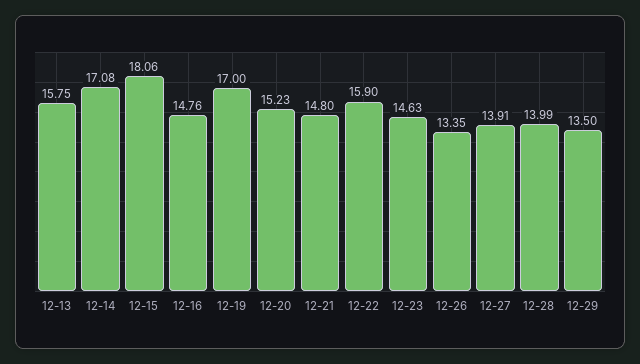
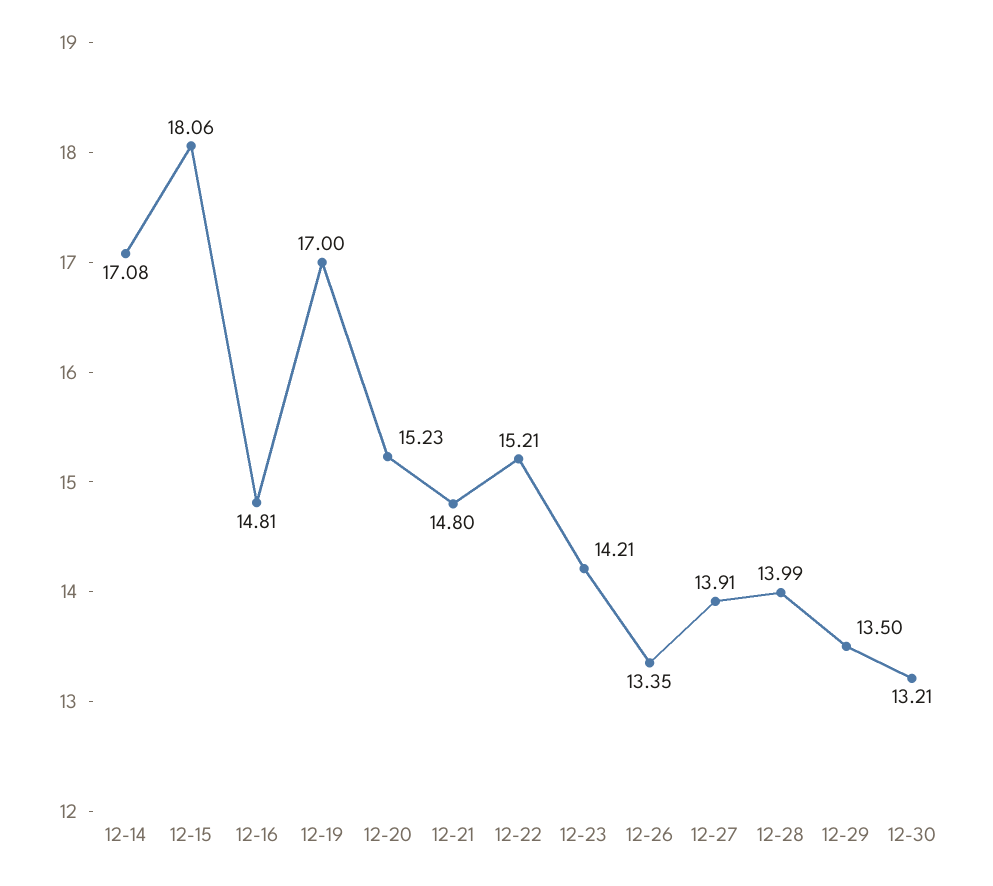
12-13: 15.75 -> none
12-16: 14.76 -> 14.81
12-22: 15.9 -> 15.21
12-23: 14.63 -> 14.21
12-30: none -> 13.21

